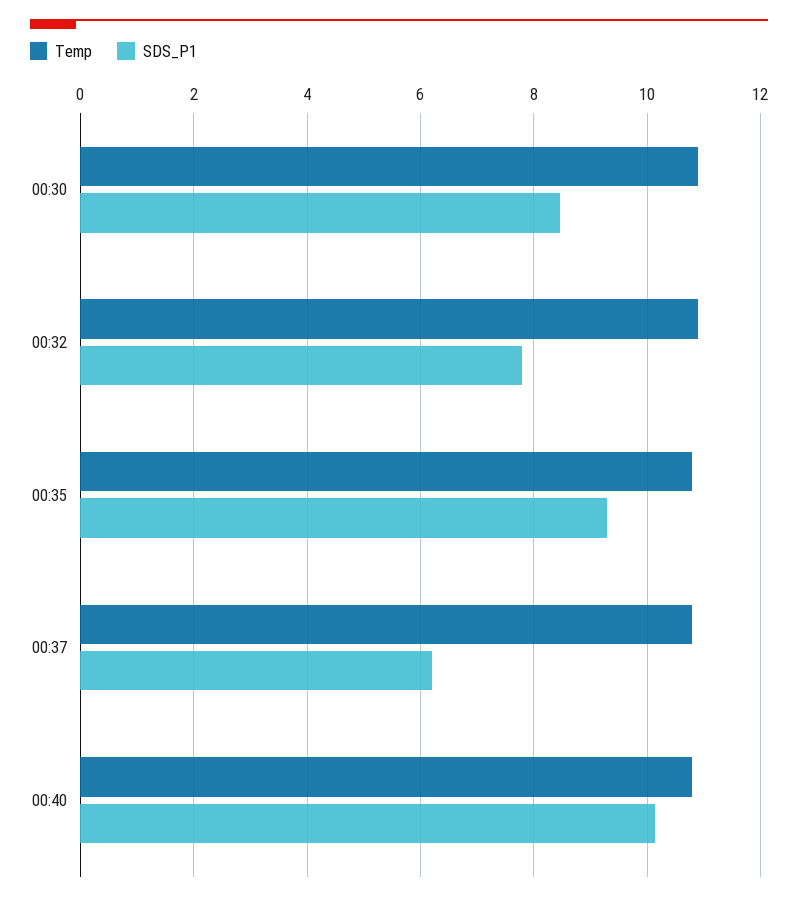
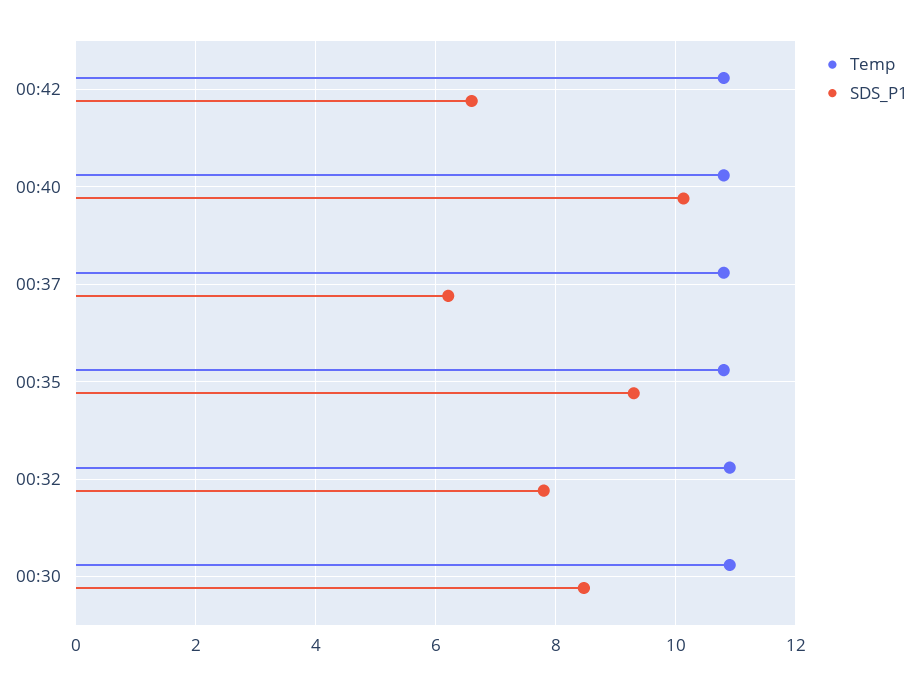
Temp, 00:42: none -> 10.8
SDS_P1, 00:42: none -> 6.6

